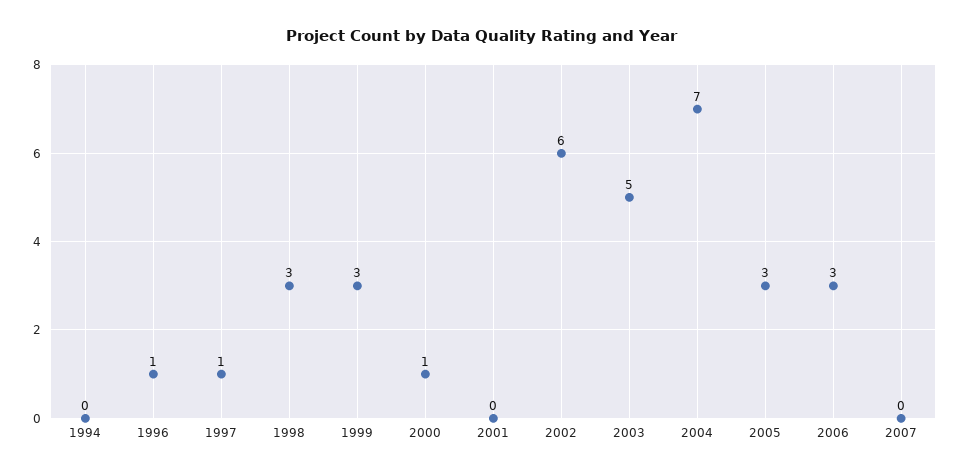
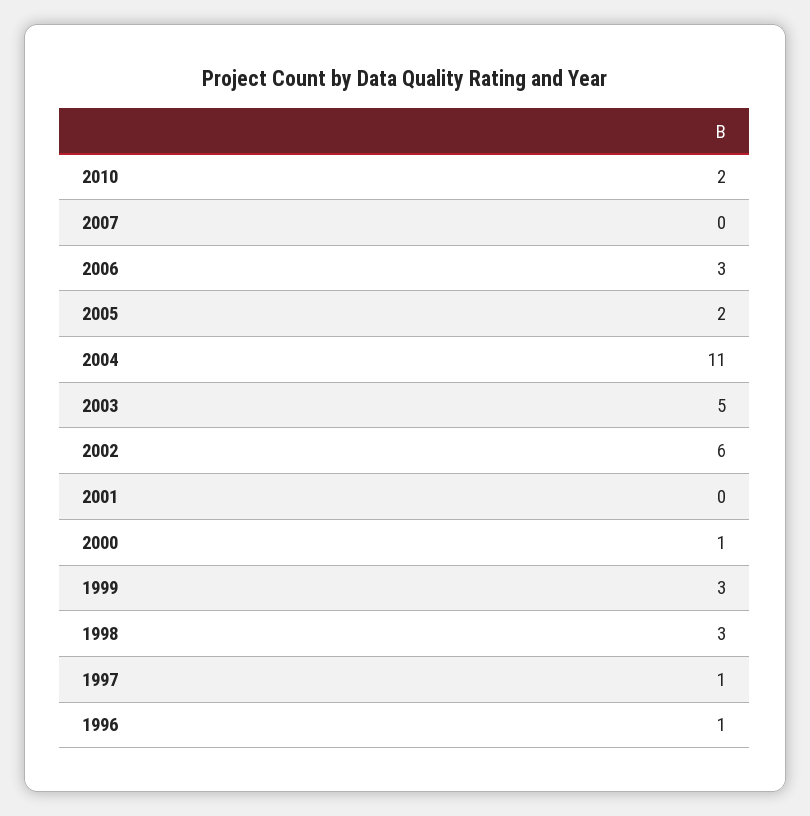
1994: 0 -> none
2004: 7 -> 11
2005: 3 -> 2
2010: none -> 2

